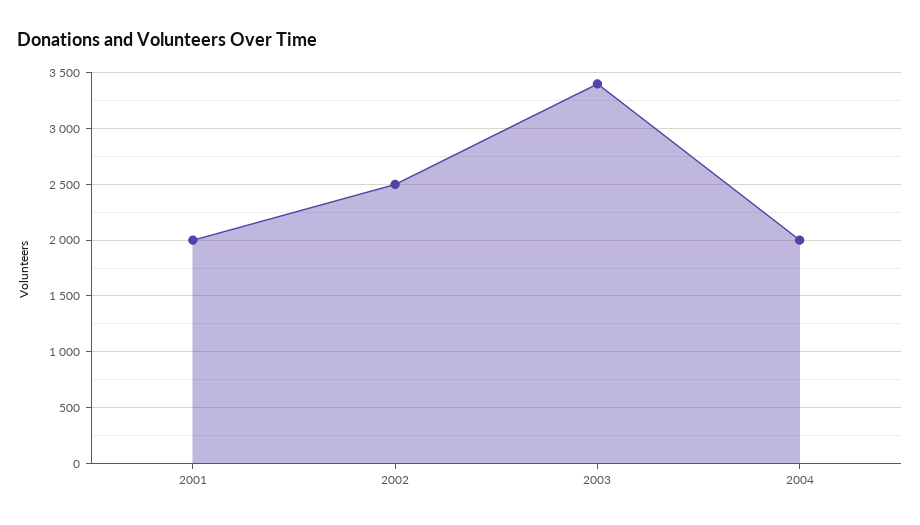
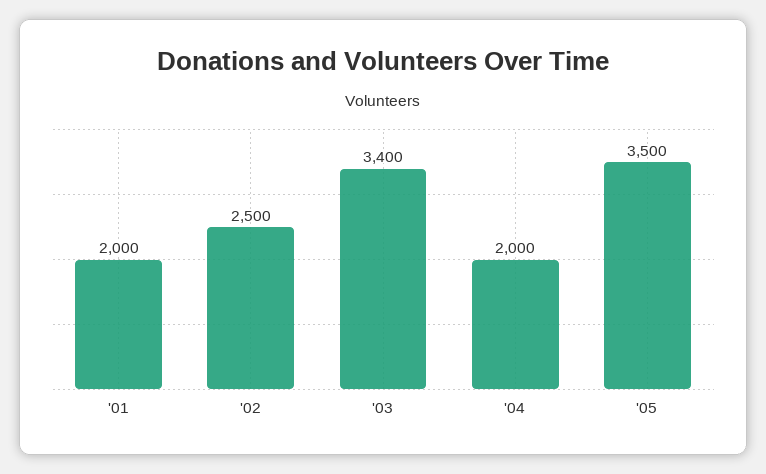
'05: none -> 3500

